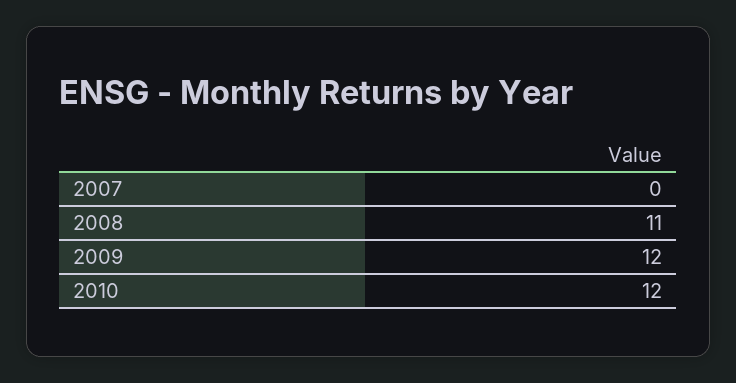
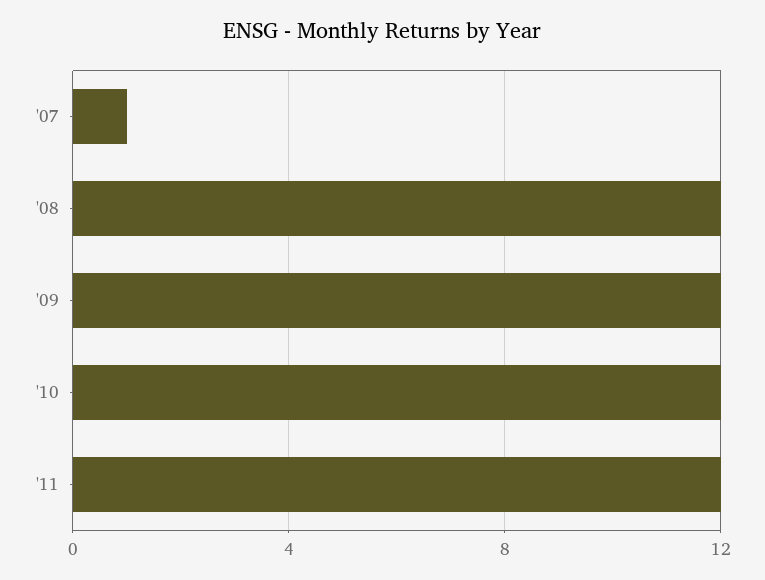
2007: 0 -> 1
2008: 11 -> 12
'11: none -> 12

